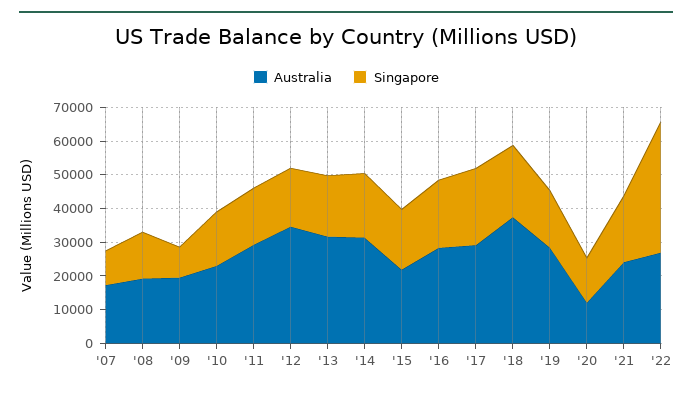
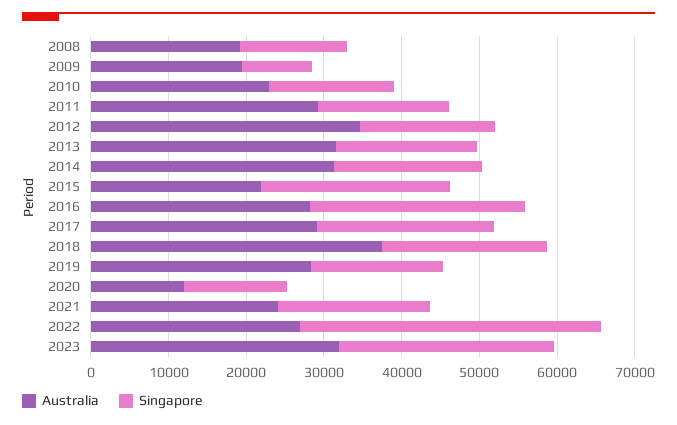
Australia, '07: 17500 -> none
Singapore, '07: 10000 -> none
Singapore, '15: 17500 -> 24000
Singapore, '16: 20000 -> 28000
Australia, 2023: none -> 32000
Singapore, 2023: none -> 28000

